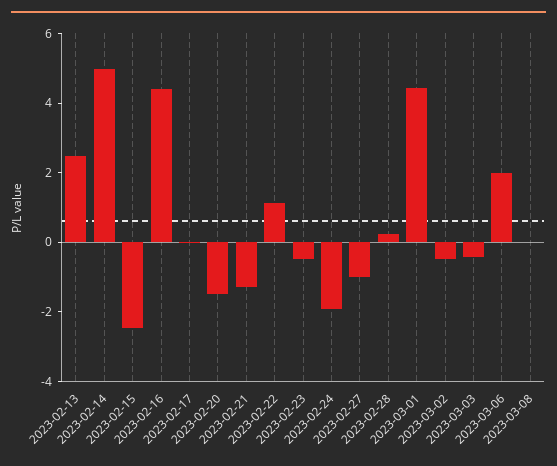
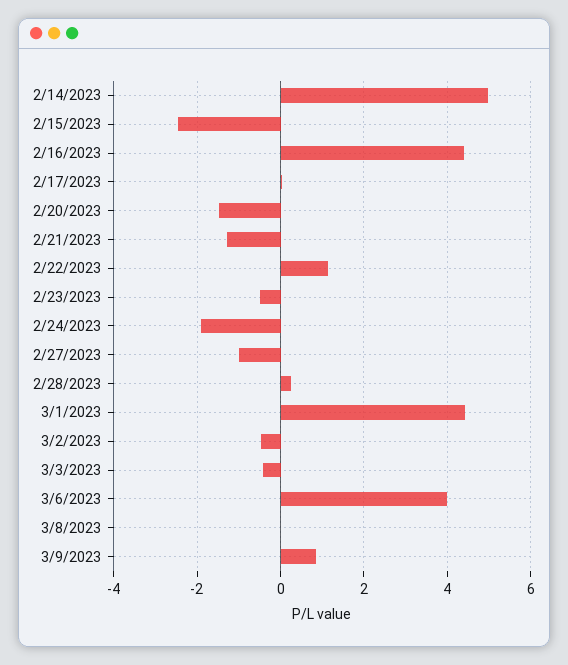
2023-02-13: 2.5 -> none
2023-03-06: 2 -> 4
3/9/2023: none -> 0.8

